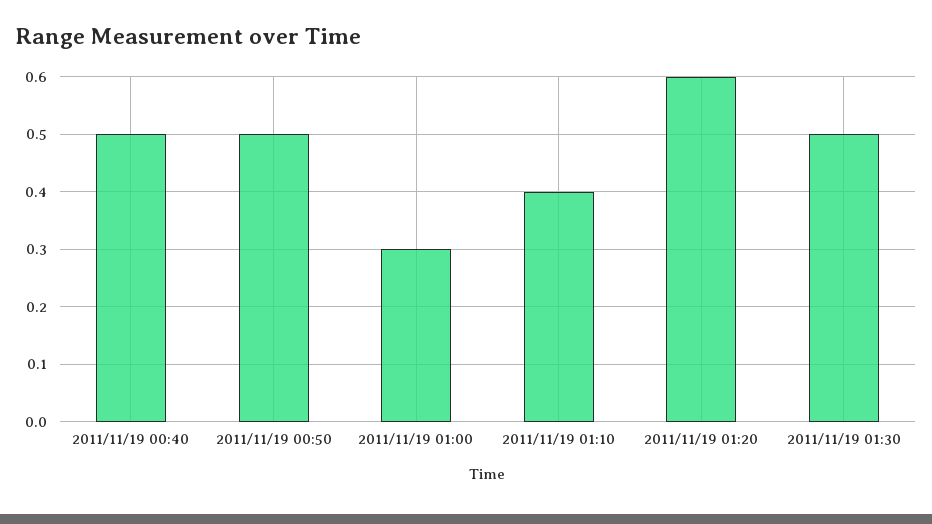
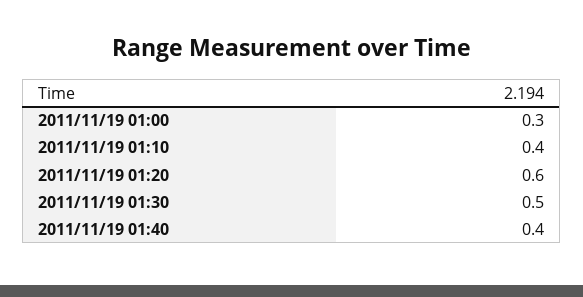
2011/11/19 00:40: 0.5 -> none
2011/11/19 00:50: 0.5 -> none
2011/11/19 01:40: none -> 0.4

